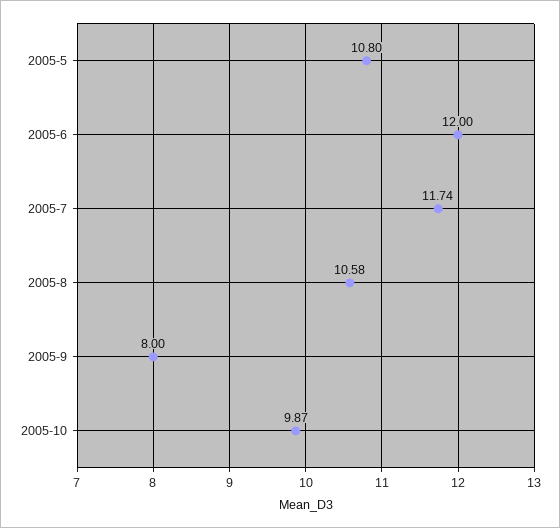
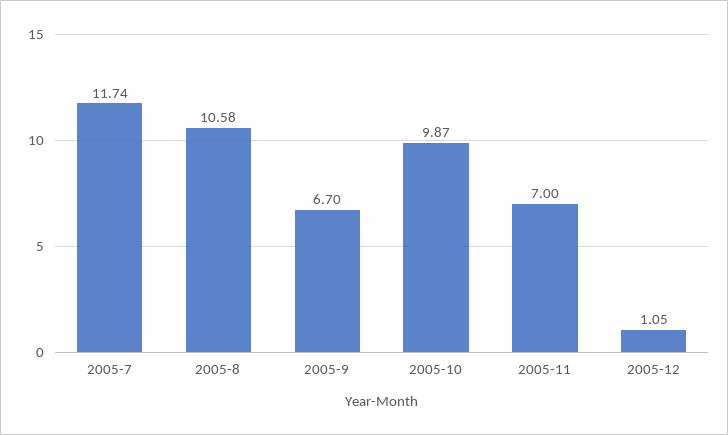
2005-5: 10.8 -> none
2005-6: 12 -> none
2005-9: 8 -> 6.7
2005-11: none -> 7
2005-12: none -> 1.05

